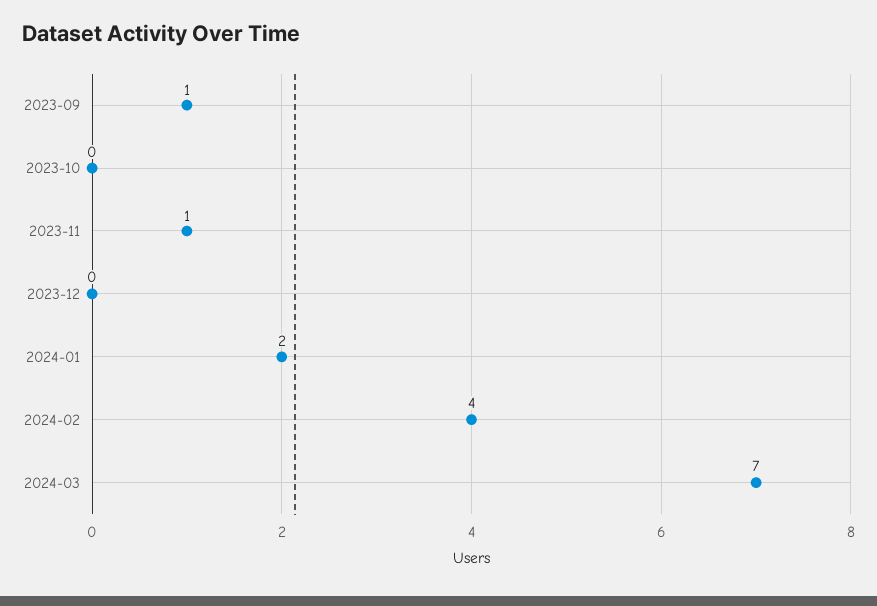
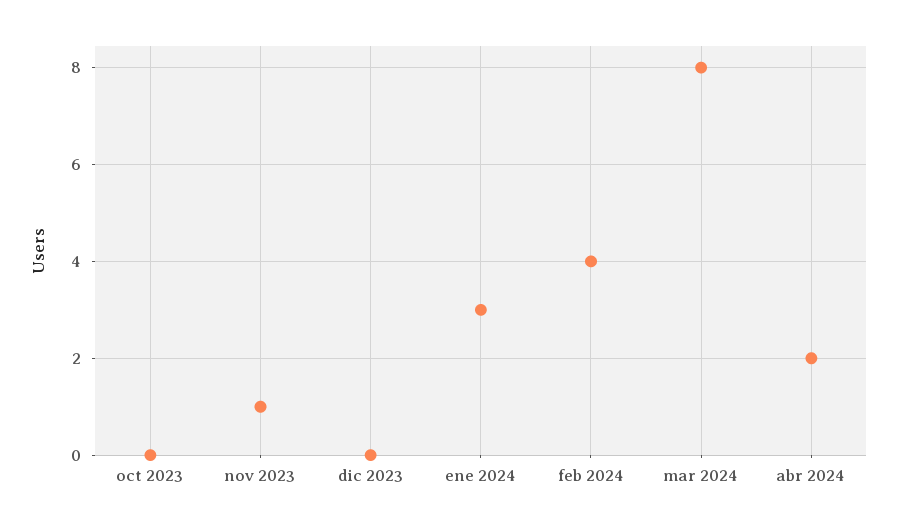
2023-09: 1 -> none
2024-01: 2 -> 3
2024-03: 7 -> 8
abr 2024: none -> 2

